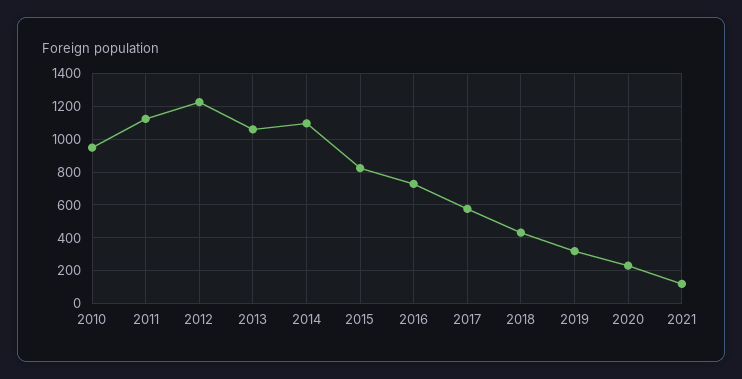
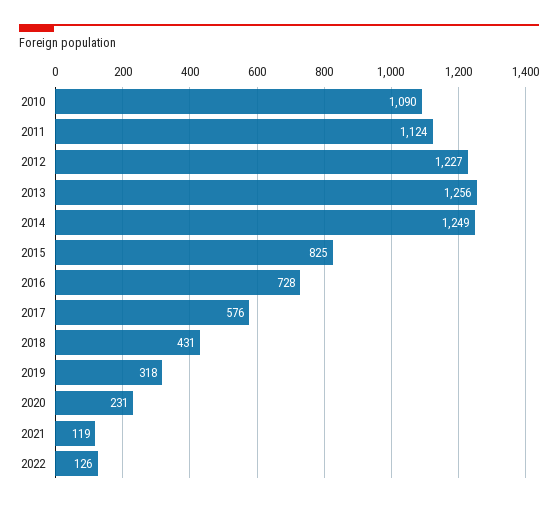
2010: 950 -> 1090
2013: 1050 -> 1256
2014: 1100 -> 1249
2022: none -> 126

